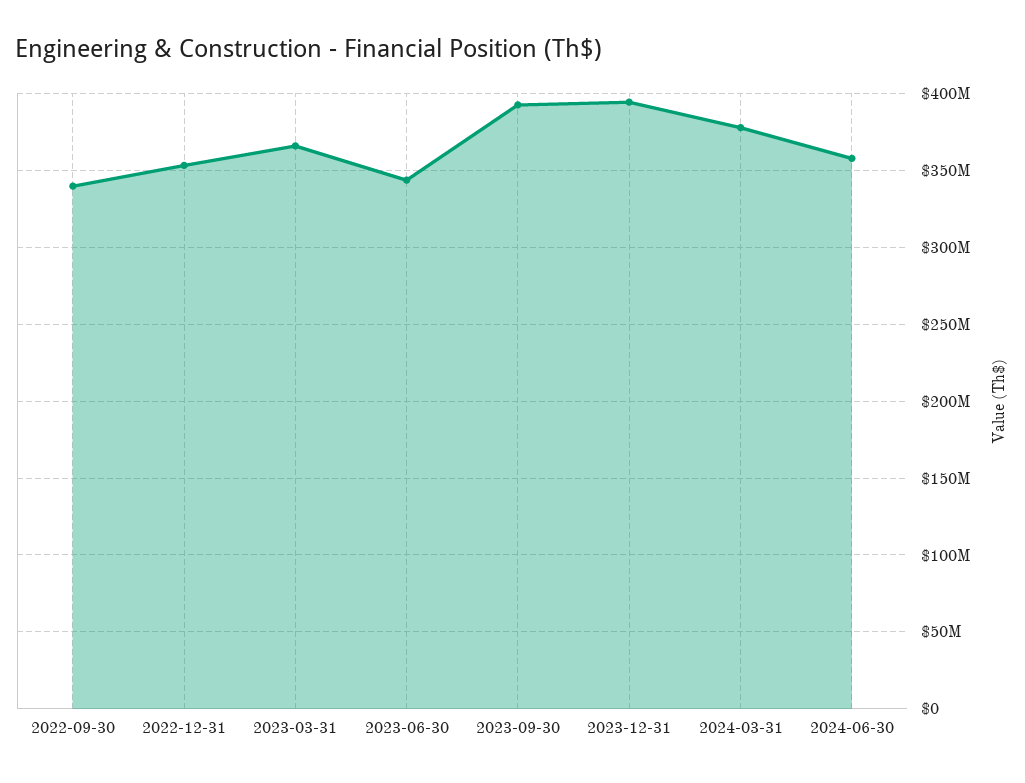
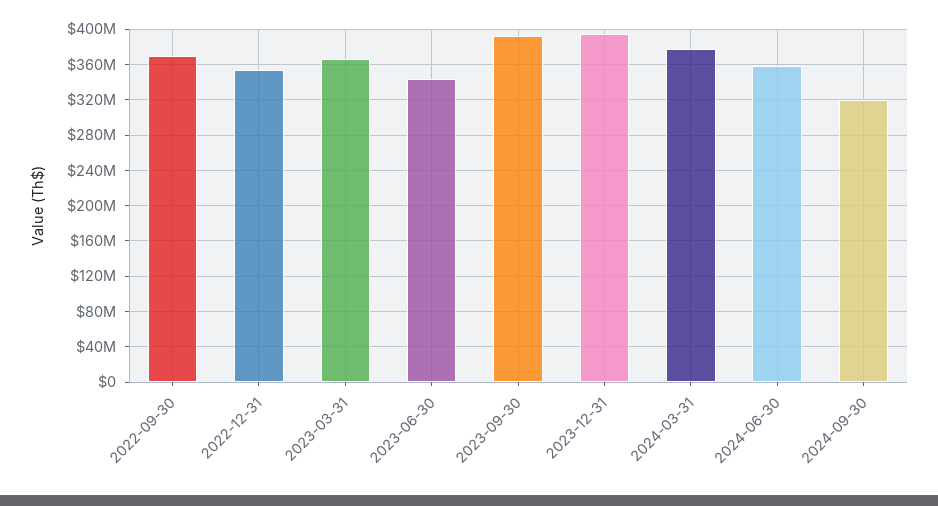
2022-09-30: 340000000 -> 370000000
2024-09-30: none -> 320000000

